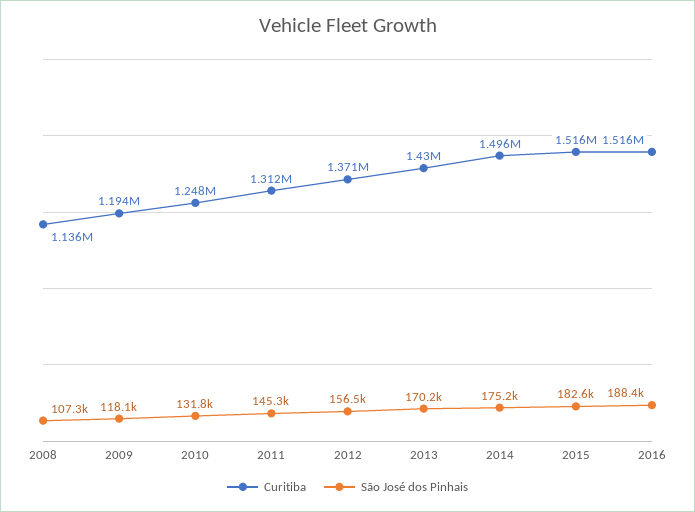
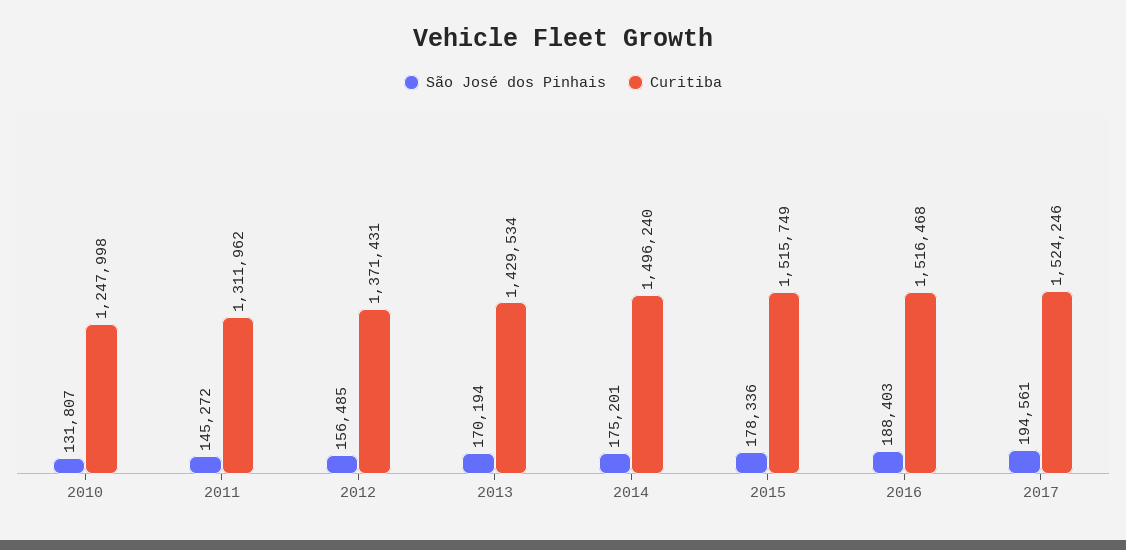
Curitiba, 2008: 1136000 -> none
São José dos Pinhais, 2008: 107300 -> none
Curitiba, 2009: 1194000 -> none
São José dos Pinhais, 2009: 118100 -> none
São José dos Pinhais, 2015: 182600 -> 178336
São José dos Pinhais, 2017: none -> 194561
Curitiba, 2017: none -> 1524246

